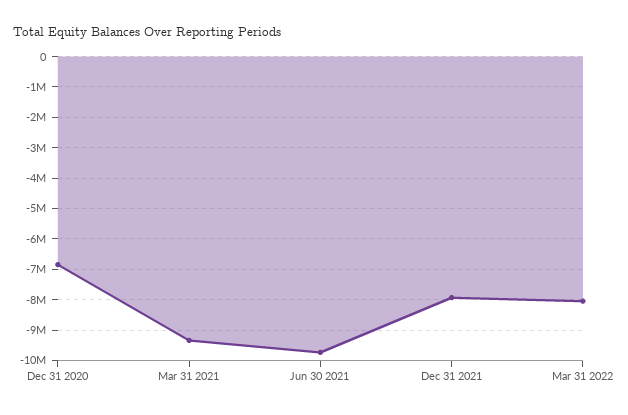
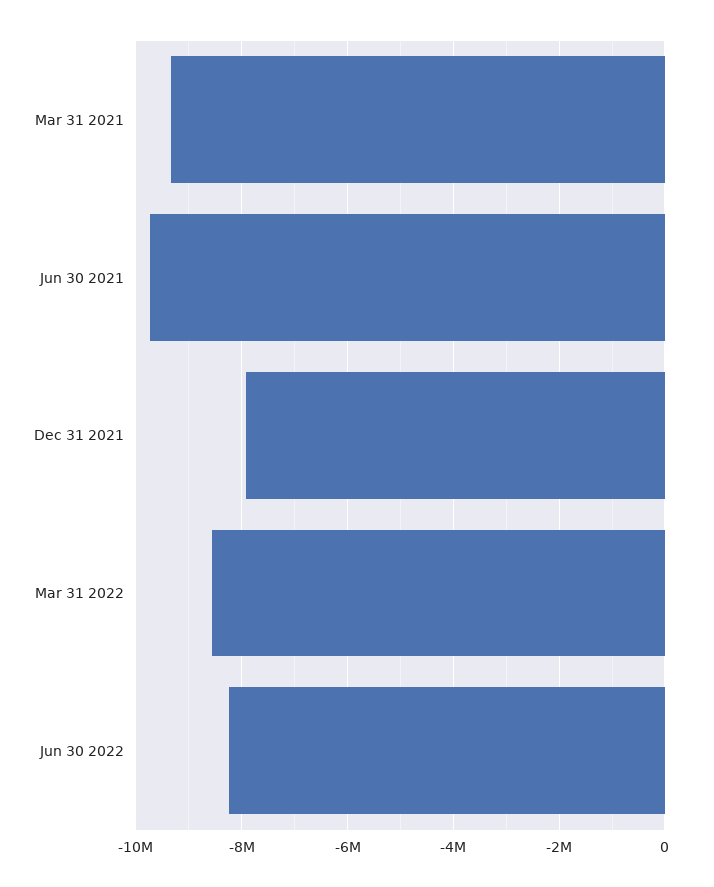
Dec 31 2020: -6800000 -> none
Mar 31 2022: -8000000 -> -8600000
Jun 30 2022: none -> -8200000

